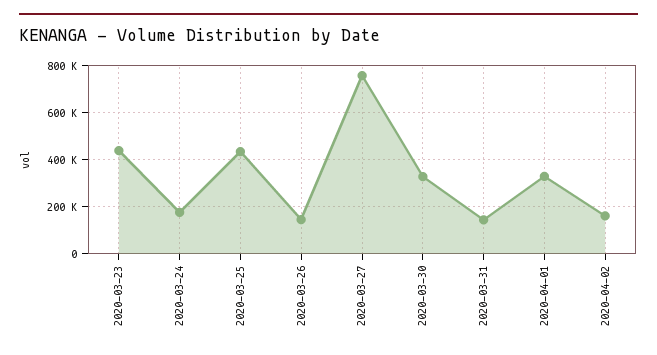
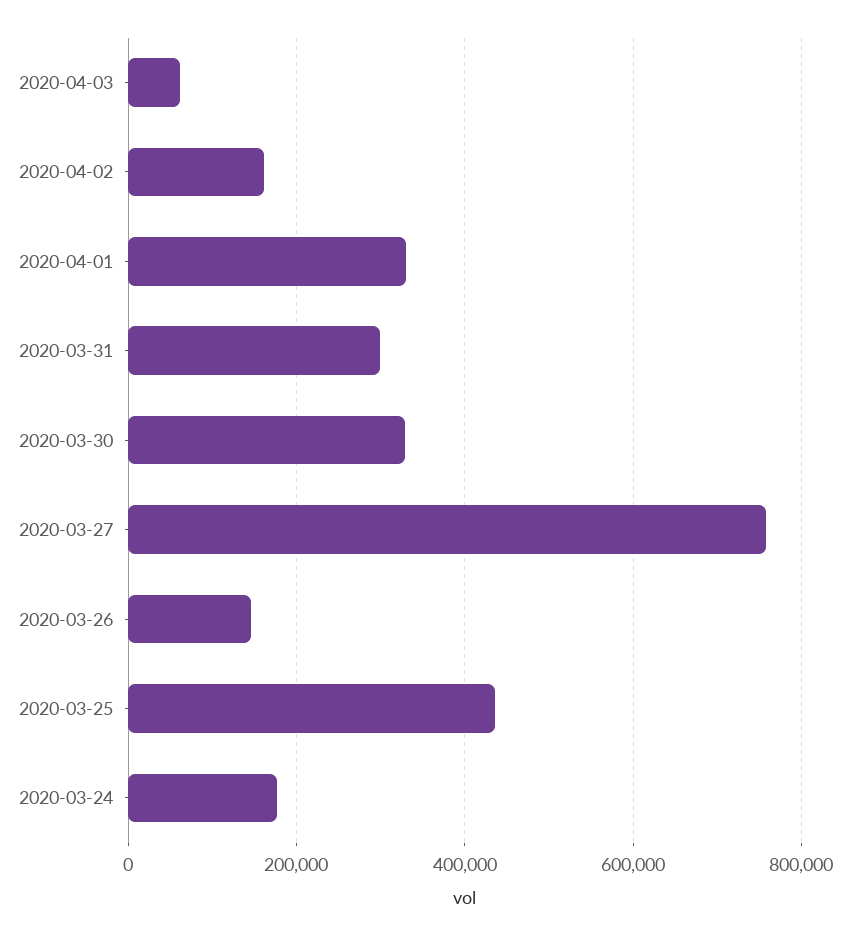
2020-03-23: 450000 -> none
2020-03-31: 150000 -> 300000
2020-04-03: none -> 60000

